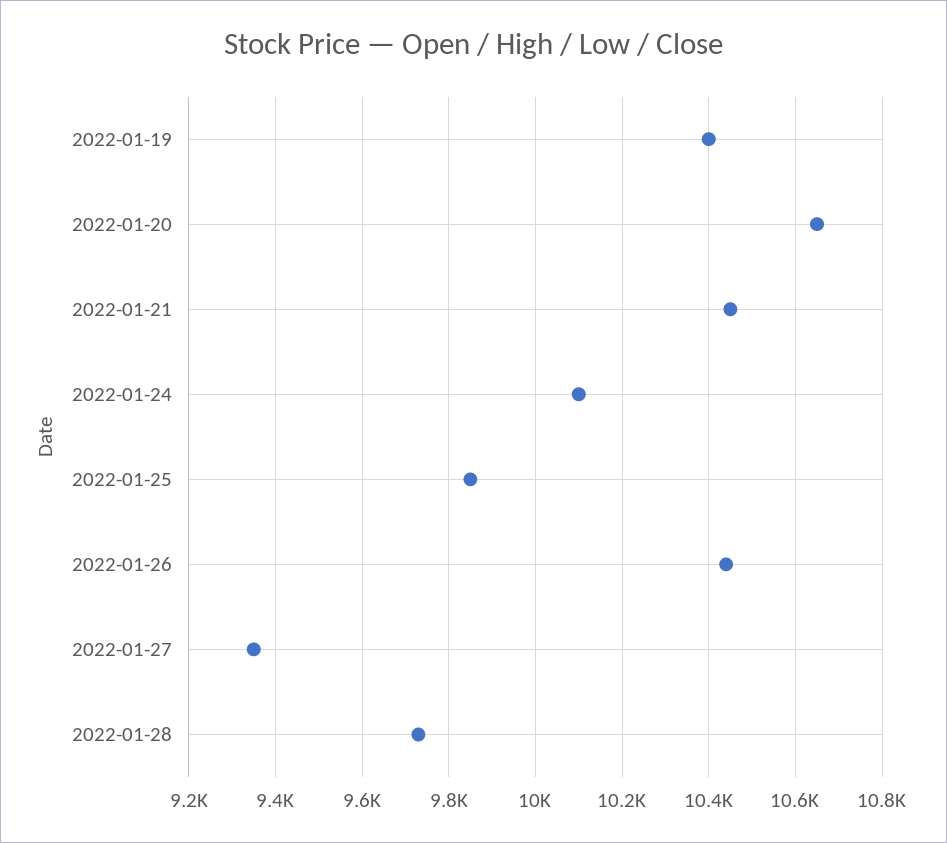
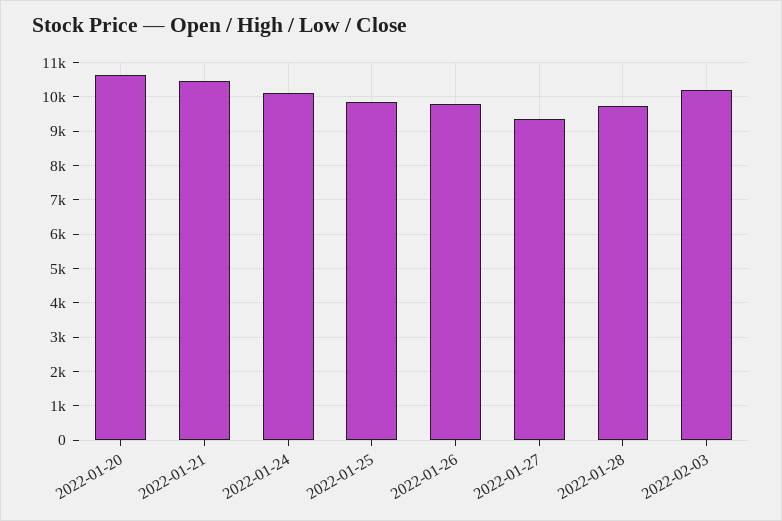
2022-01-19: 10400 -> none
2022-01-26: 10440 -> 9800
2022-02-03: none -> 10200

